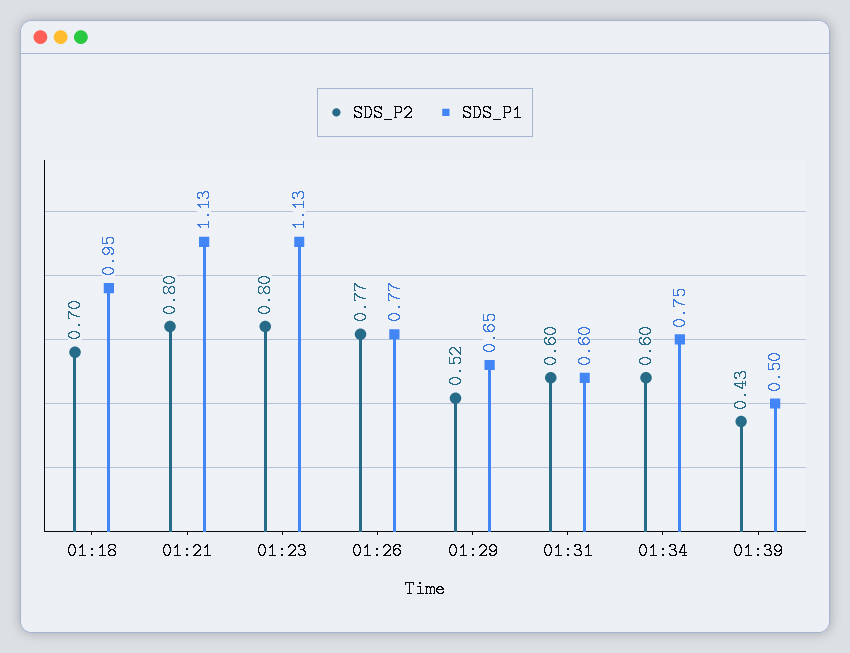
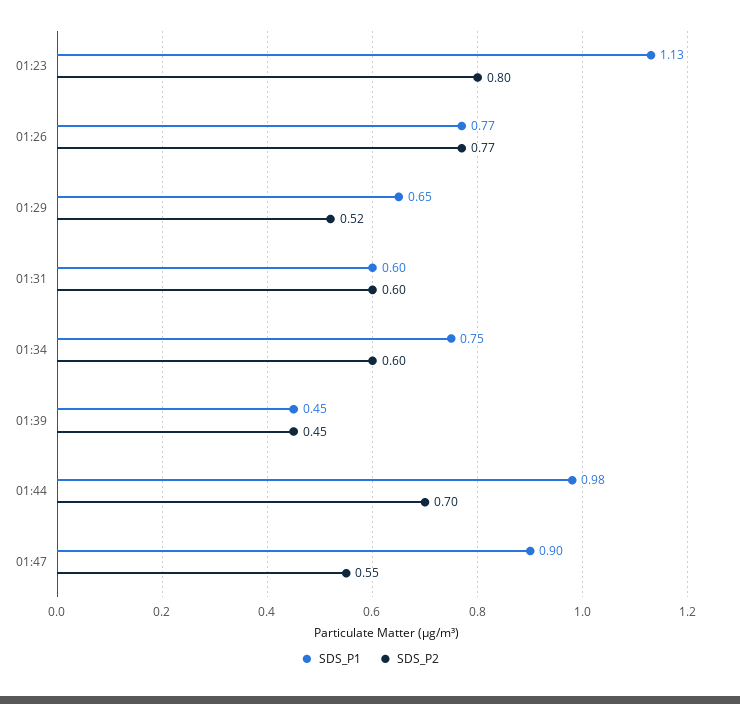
SDS_P2, 01:18: 0.7 -> none
SDS_P1, 01:18: 0.95 -> none
SDS_P2, 01:21: 0.8 -> none
SDS_P1, 01:21: 1.13 -> none
SDS_P2, 01:39: 0.43 -> 0.45
SDS_P1, 01:39: 0.5 -> 0.45
SDS_P1, 01:44: none -> 0.98
SDS_P2, 01:44: none -> 0.7
SDS_P1, 01:47: none -> 0.9
SDS_P2, 01:47: none -> 0.55

